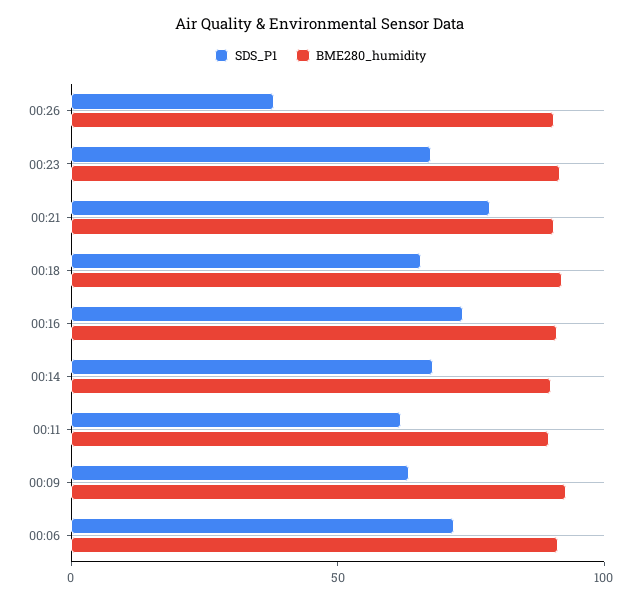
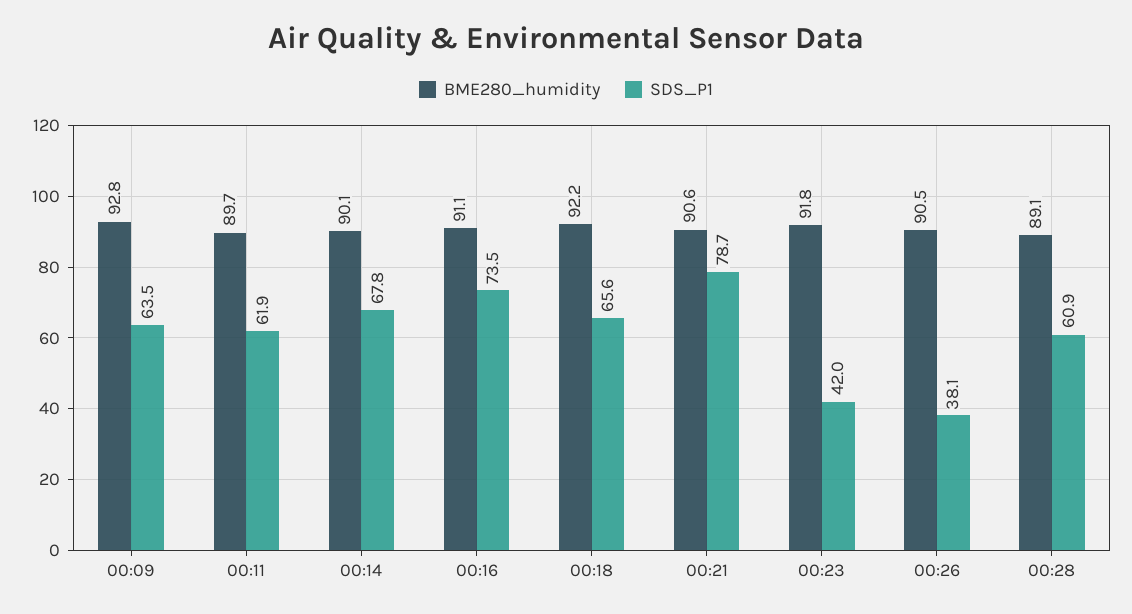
SDS_P1, 00:23: 70 -> 42
SDS_P1, 00:06: 70 -> none
BME280_humidity, 00:06: 90 -> none
BME280_humidity, 00:28: none -> 89.1
SDS_P1, 00:28: none -> 60.9

